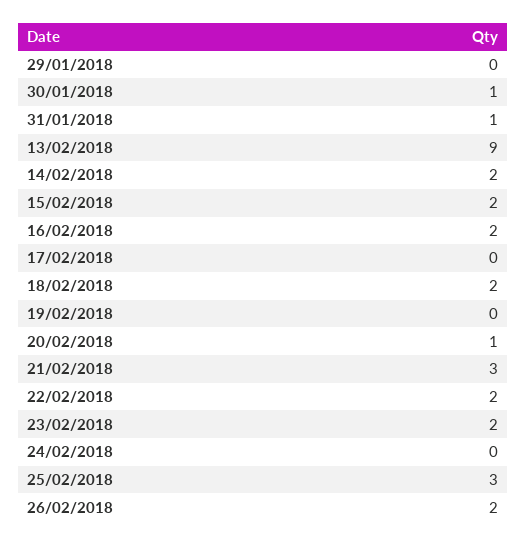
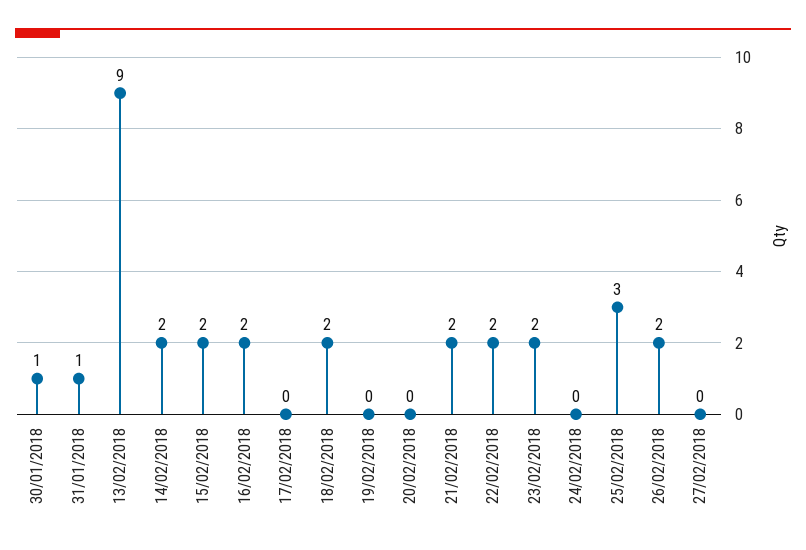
29/01/2018: 0 -> none
20/02/2018: 1 -> 0
21/02/2018: 3 -> 2
27/02/2018: none -> 0

